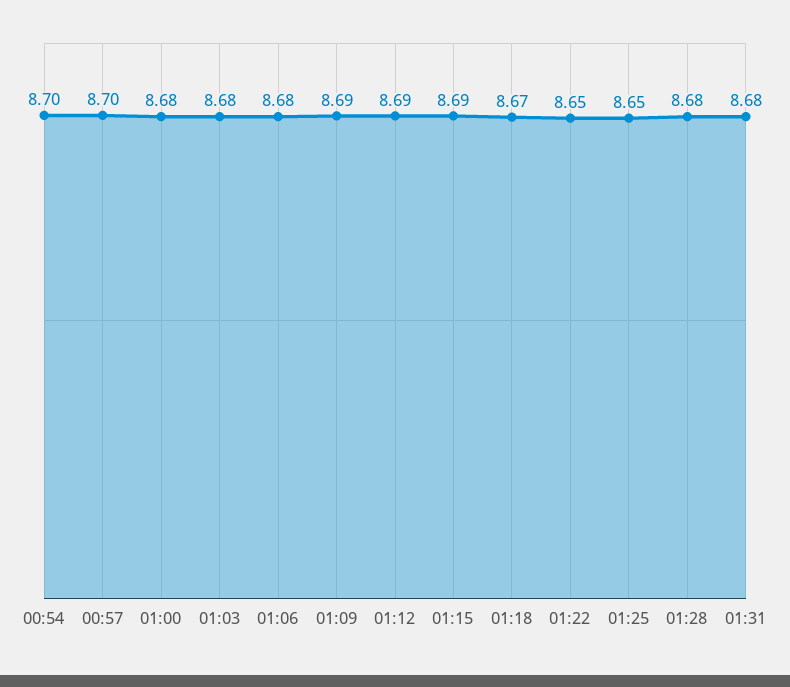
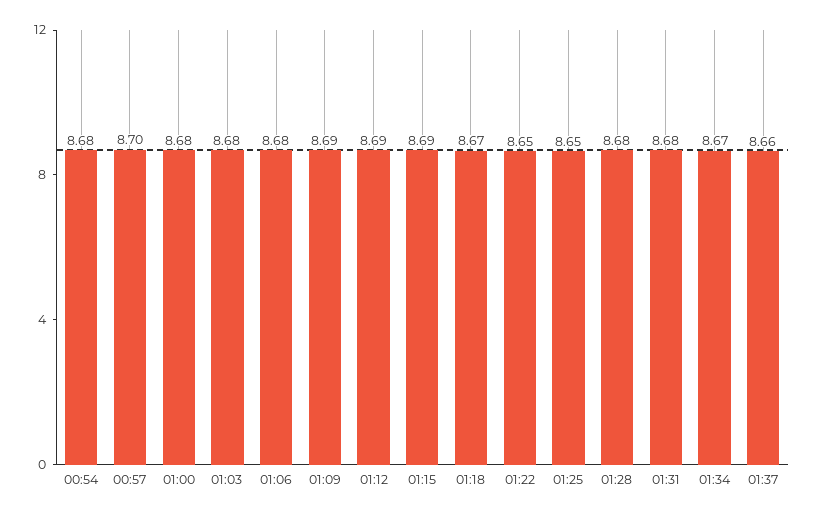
00:54: 8.7 -> 8.68
01:34: none -> 8.67
01:37: none -> 8.66

